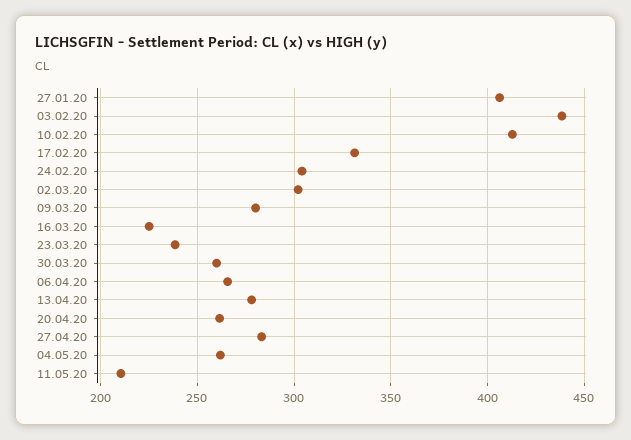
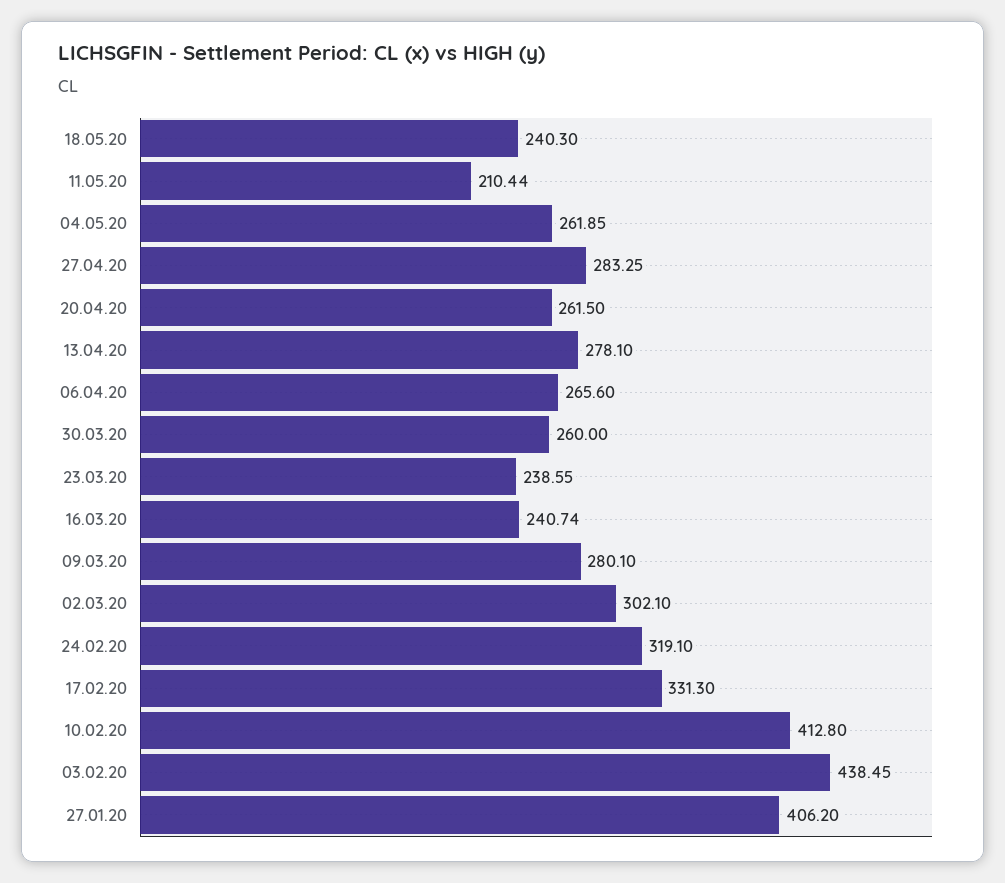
24.02.20: 305 -> 319.1
16.03.20: 225 -> 240.74
18.05.20: none -> 240.3

